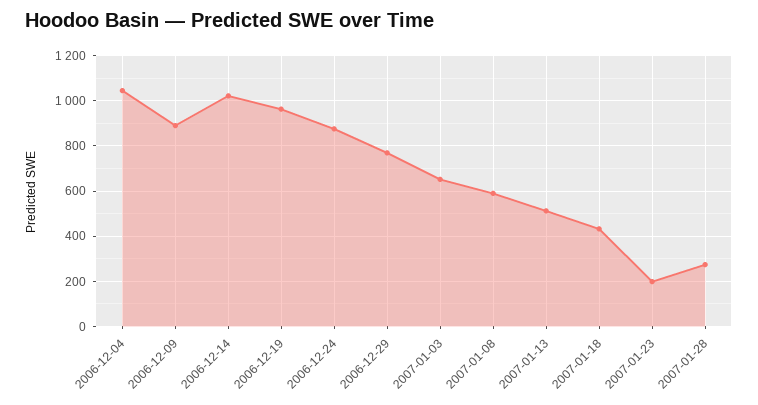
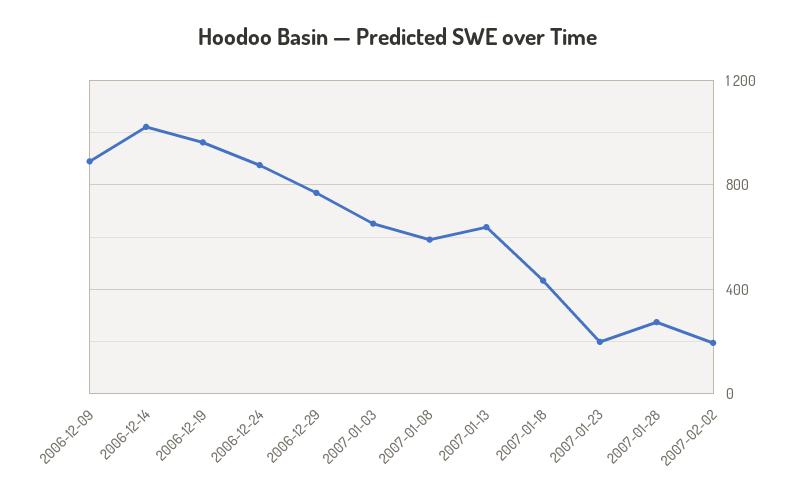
2006-12-04: 1050 -> none
2007-01-13: 500 -> 650
2007-02-02: none -> 200

